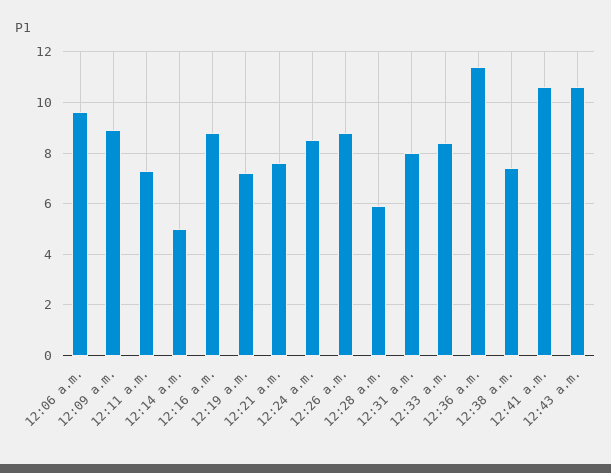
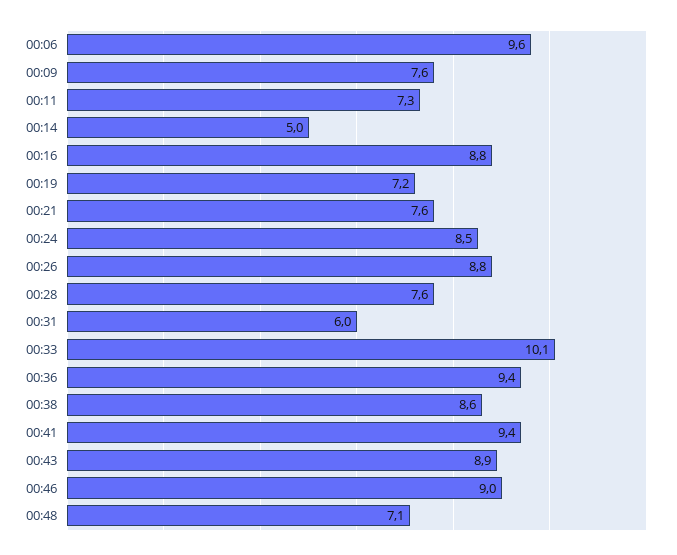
12:09 a.m.: 9 -> 7.6
12:28 a.m.: 6 -> 7.6
12:31 a.m.: 8 -> 6
12:33 a.m.: 8.5 -> 10.1
12:36 a.m.: 11.5 -> 9.4
12:38 a.m.: 7.5 -> 8.6
12:41 a.m.: 10.5 -> 9.4
12:43 a.m.: 10.5 -> 8.9
00:46: none -> 9
00:48: none -> 7.1

